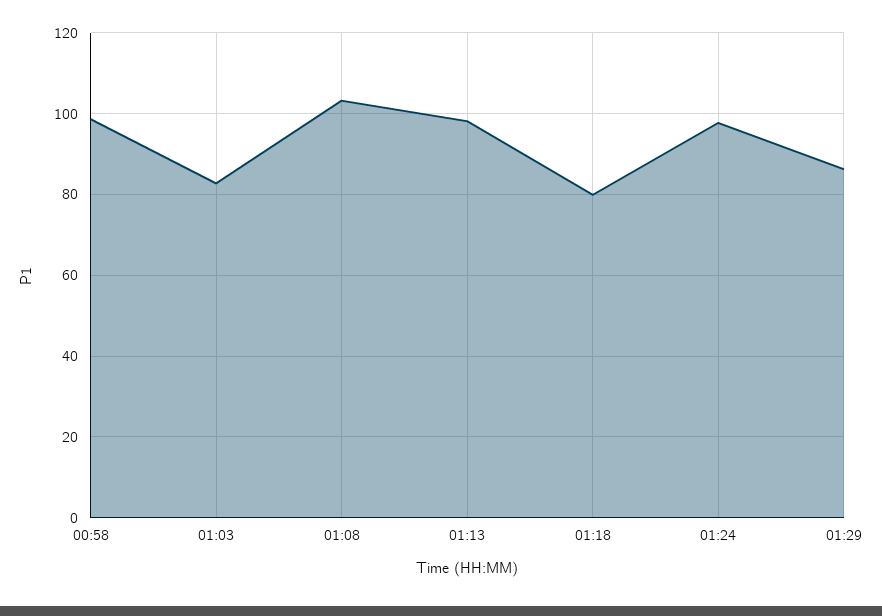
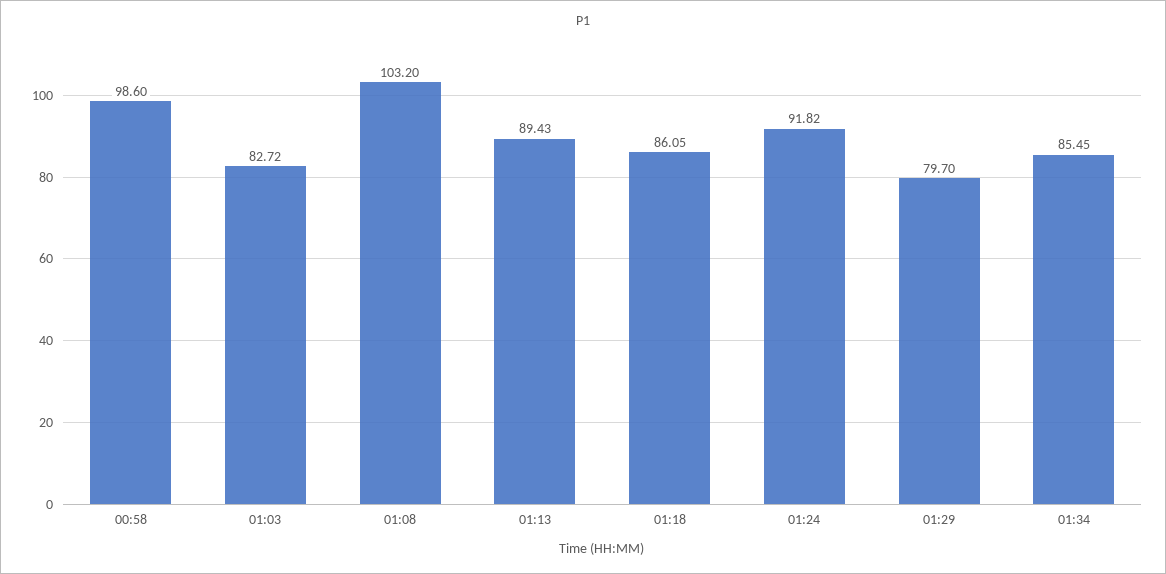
01:13: 98 -> 89.43
01:18: 80 -> 86.05
01:24: 98 -> 91.82
01:29: 86 -> 79.7
01:34: none -> 85.45

